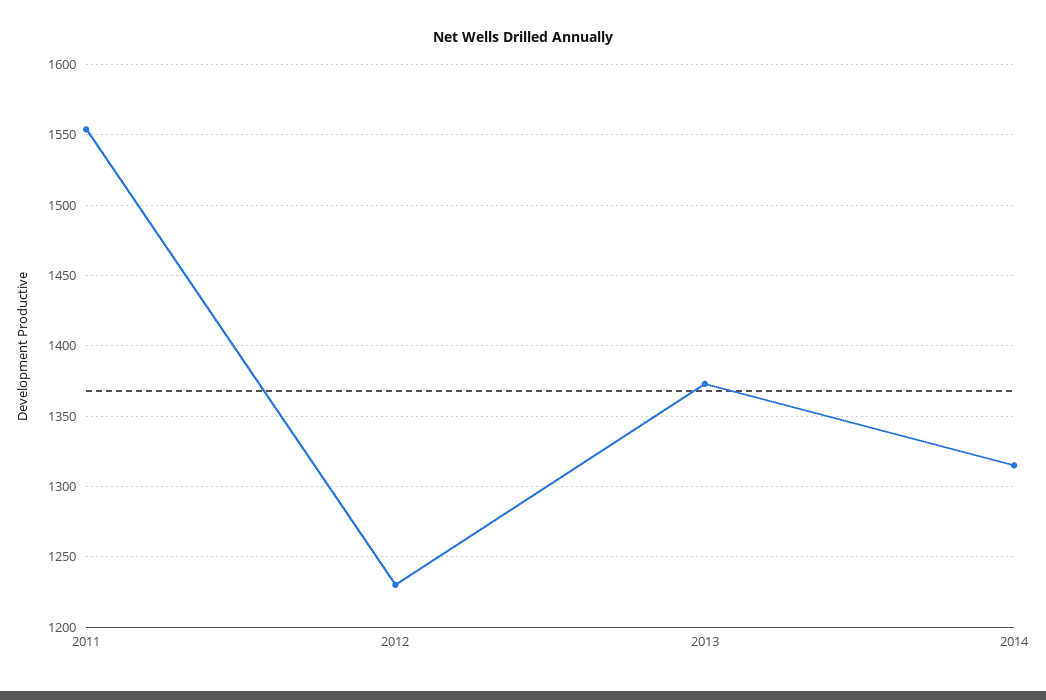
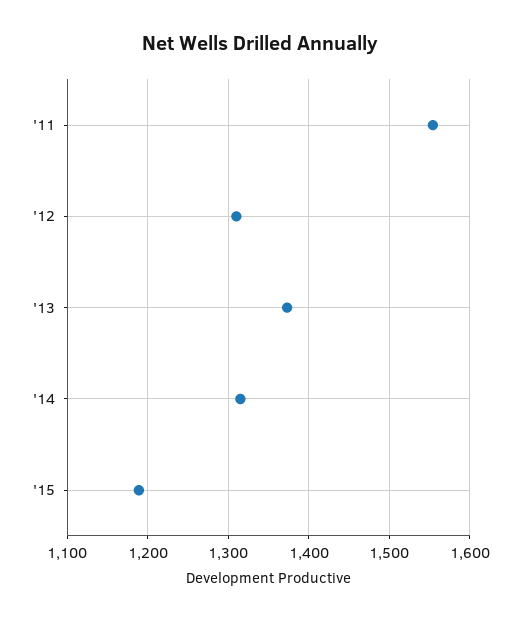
2012: 1230 -> 1310
'15: none -> 1190

